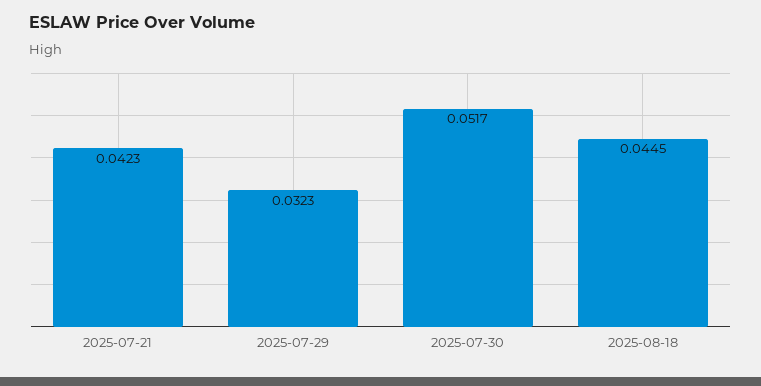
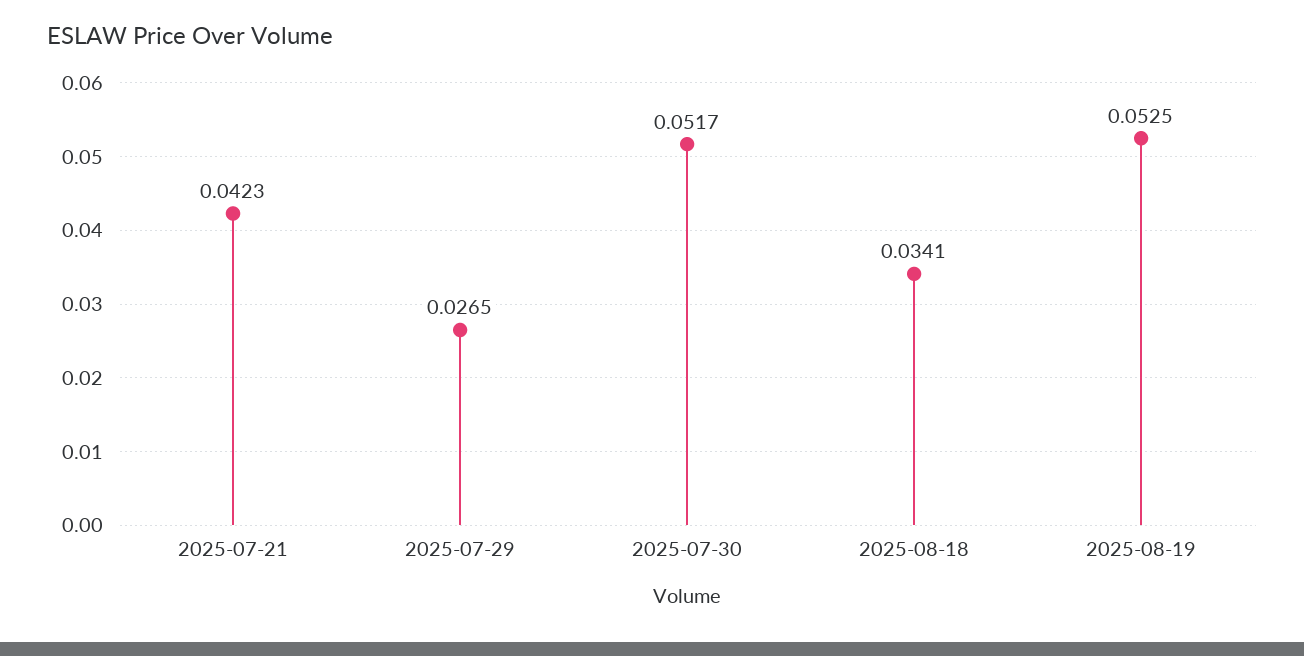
2025-07-29: 0.0323 -> 0.0265
2025-08-18: 0.0445 -> 0.0341
2025-08-19: none -> 0.0525

